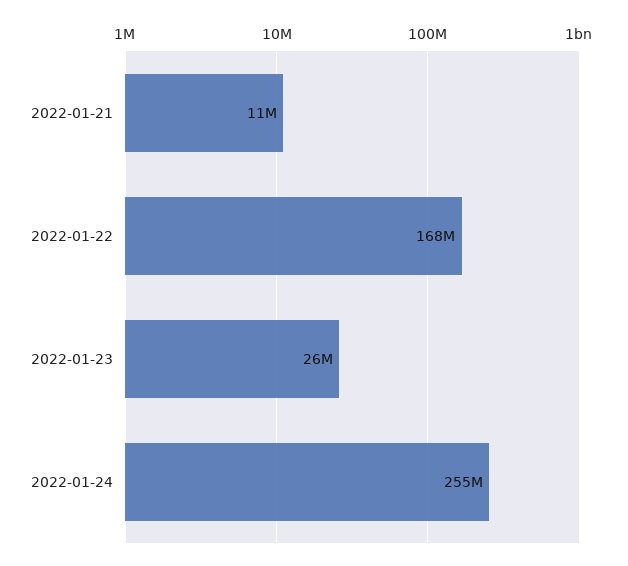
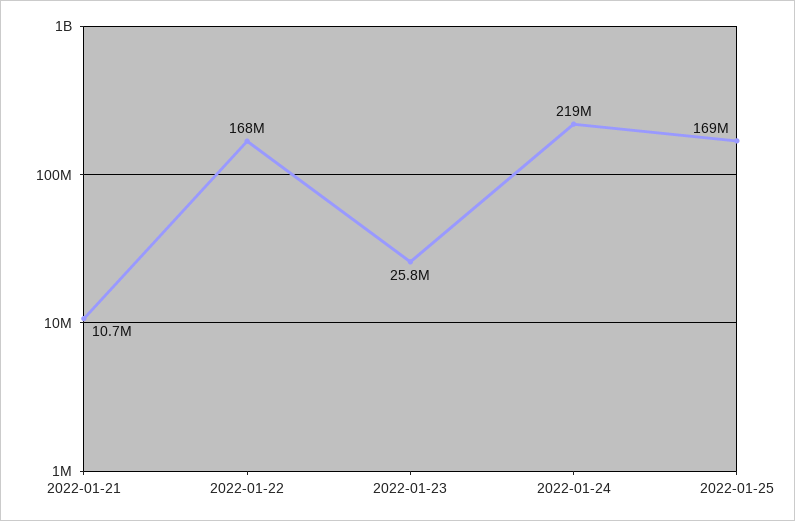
2022-01-24: 255000000 -> 219000000
2022-01-25: none -> 169000000

